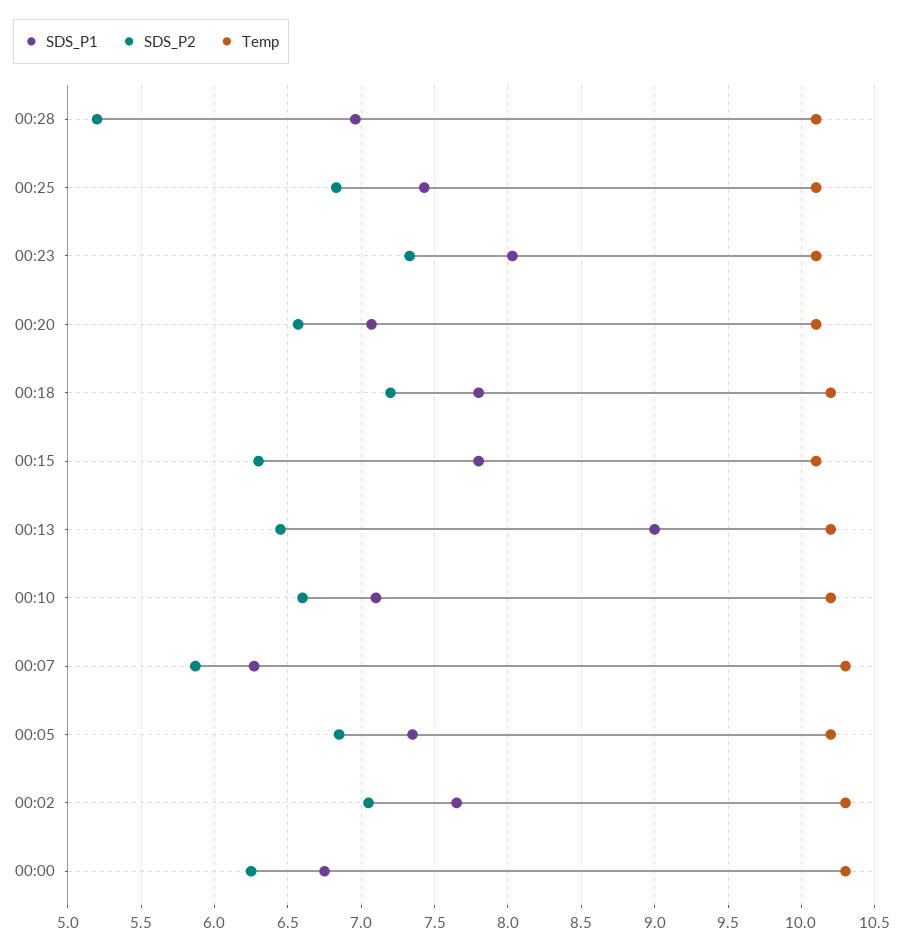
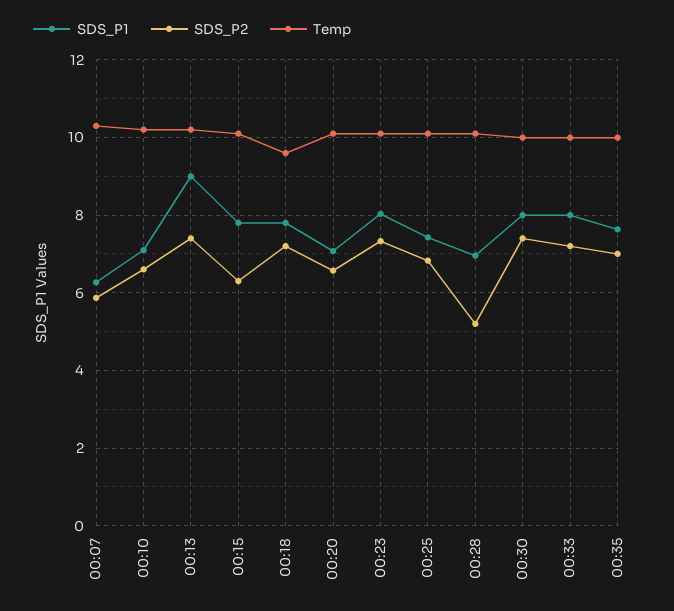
Temp, 00:18: 10.2 -> 9.6
SDS_P2, 00:13: 6.45 -> 7.4
SDS_P1, 00:05: 7.35 -> none
SDS_P2, 00:05: 6.85 -> none
Temp, 00:05: 10.2 -> none
SDS_P1, 00:02: 7.65 -> none
SDS_P2, 00:02: 7.05 -> none
Temp, 00:02: 10.3 -> none
SDS_P1, 00:00: 6.75 -> none
SDS_P2, 00:00: 6.25 -> none
Temp, 00:00: 10.3 -> none
SDS_P1, 00:30: none -> 8
SDS_P2, 00:30: none -> 7.4
Temp, 00:30: none -> 10
SDS_P1, 00:33: none -> 8
SDS_P2, 00:33: none -> 7.2
Temp, 00:33: none -> 10
SDS_P1, 00:35: none -> 7.6
SDS_P2, 00:35: none -> 7
Temp, 00:35: none -> 10

